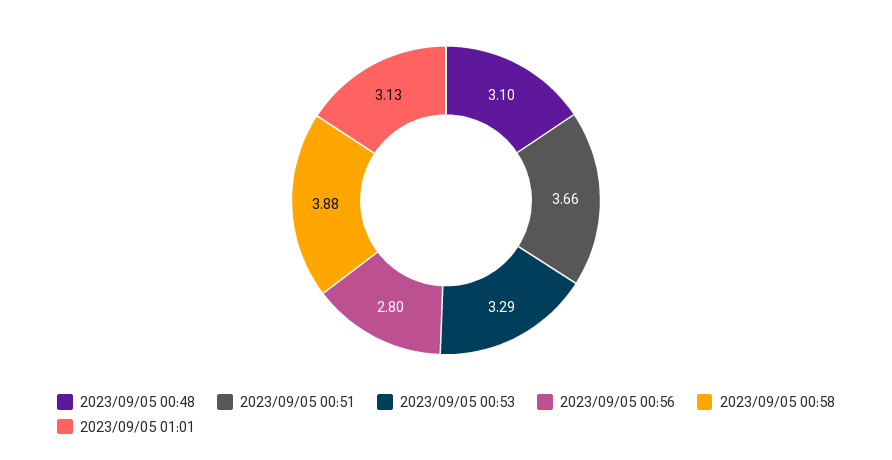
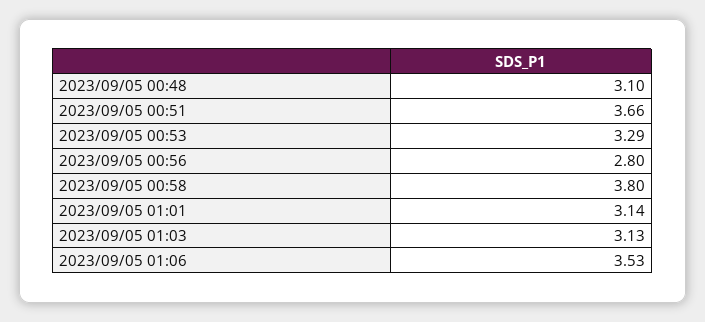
2023/09/05 00:58: 3.88 -> 3.8
2023/09/05 01:01: 3.13 -> 3.14
2023/09/05 01:03: none -> 3.13
2023/09/05 01:06: none -> 3.53

